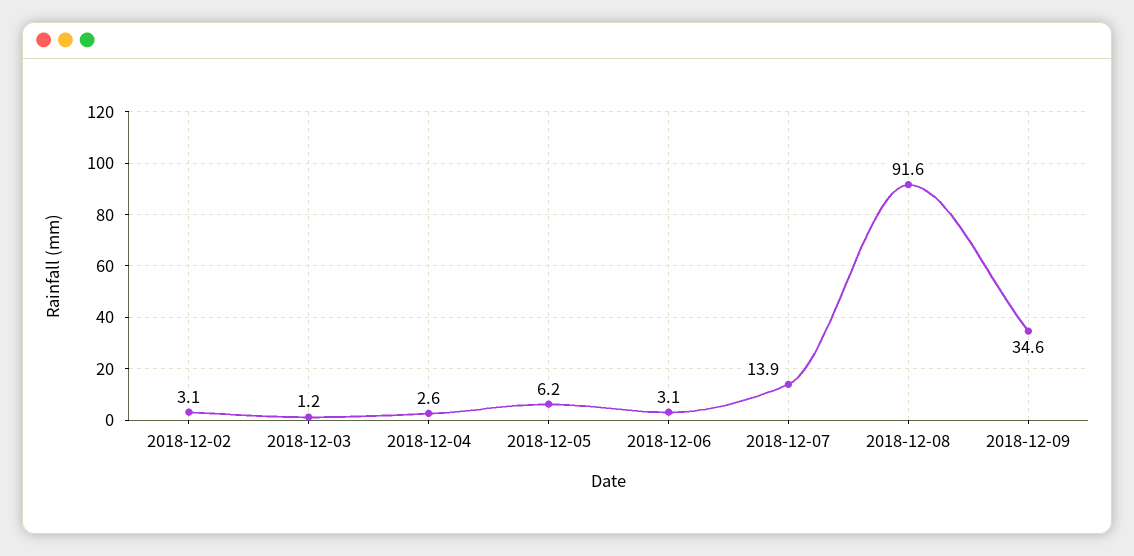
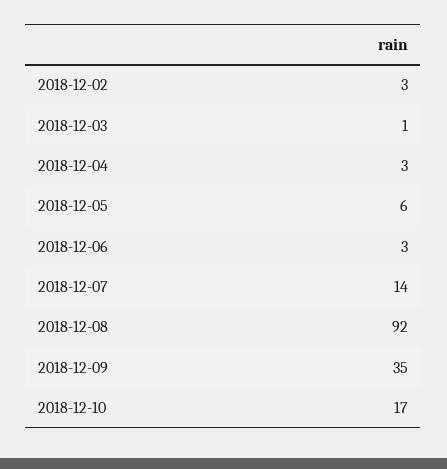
2018-12-10: none -> 17

